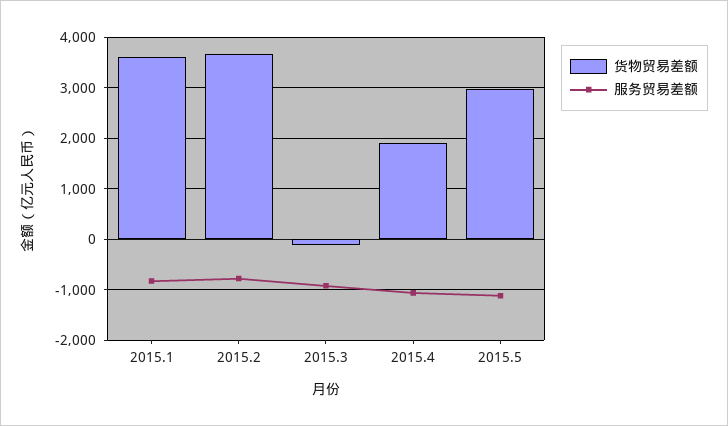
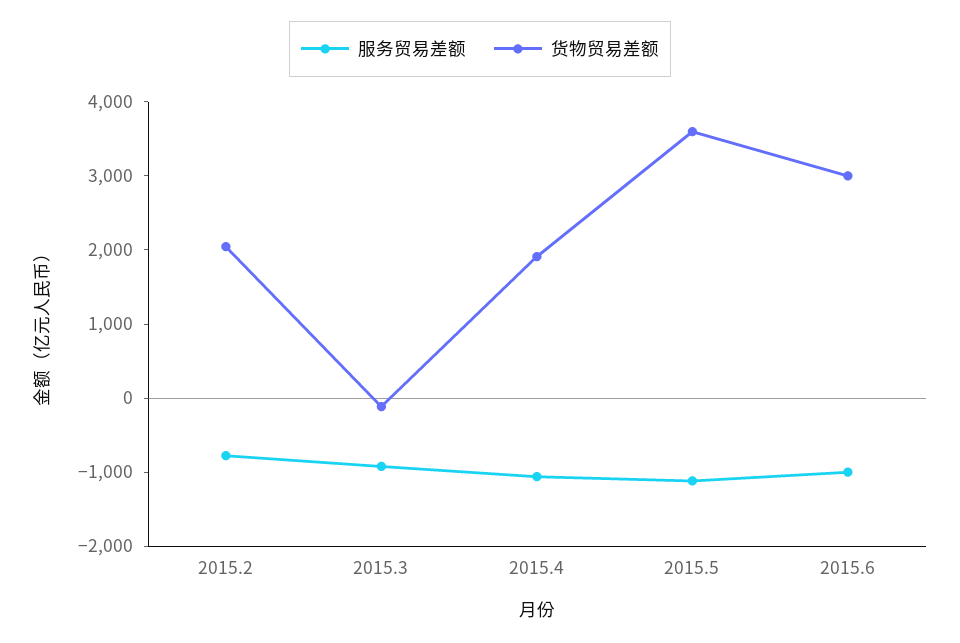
货物贸易差额, 2015.1: 3600 -> none
服务贸易差额, 2015.1: -800 -> none
货物贸易差额, 2015.2: 3600 -> 2000
货物贸易差额, 2015.5: 3000 -> 3600
服务贸易差额, 2015.6: none -> -1000
货物贸易差额, 2015.6: none -> 3000

